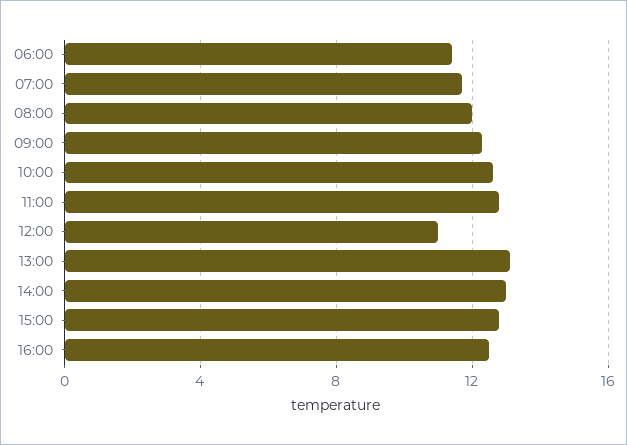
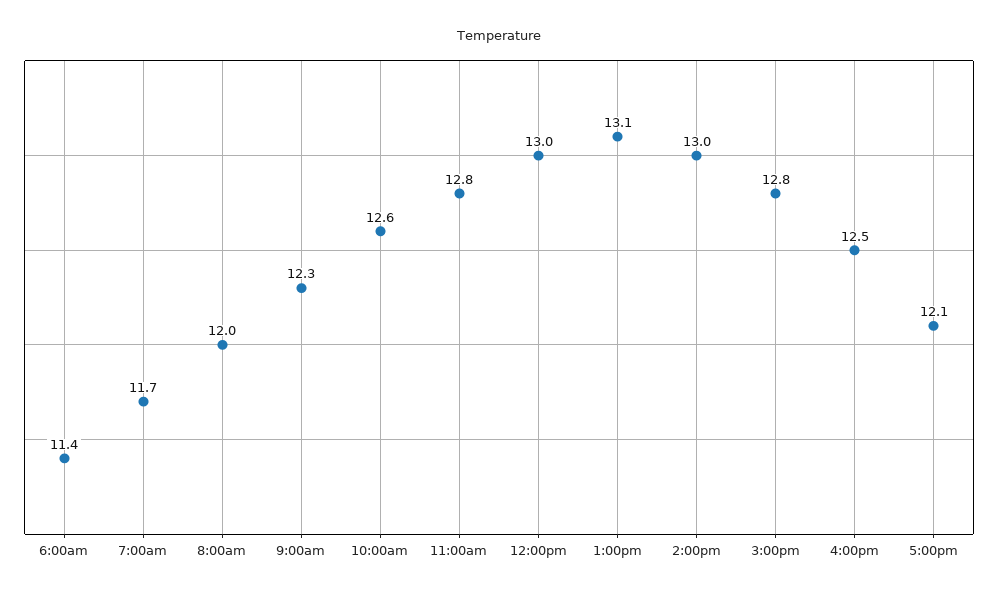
12:00: 11 -> 13
5:00pm: none -> 12.1

